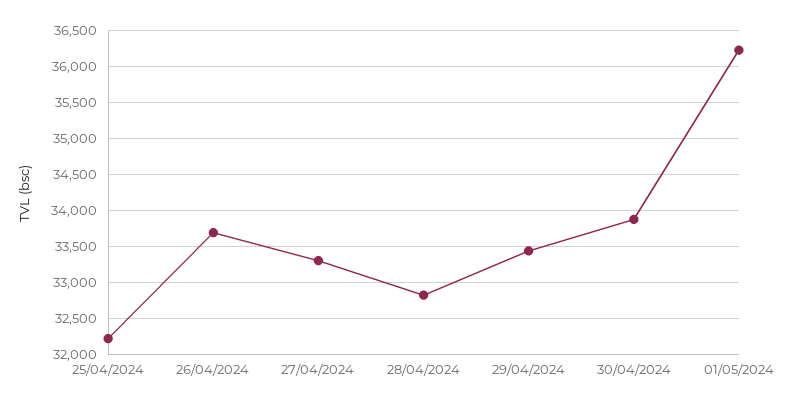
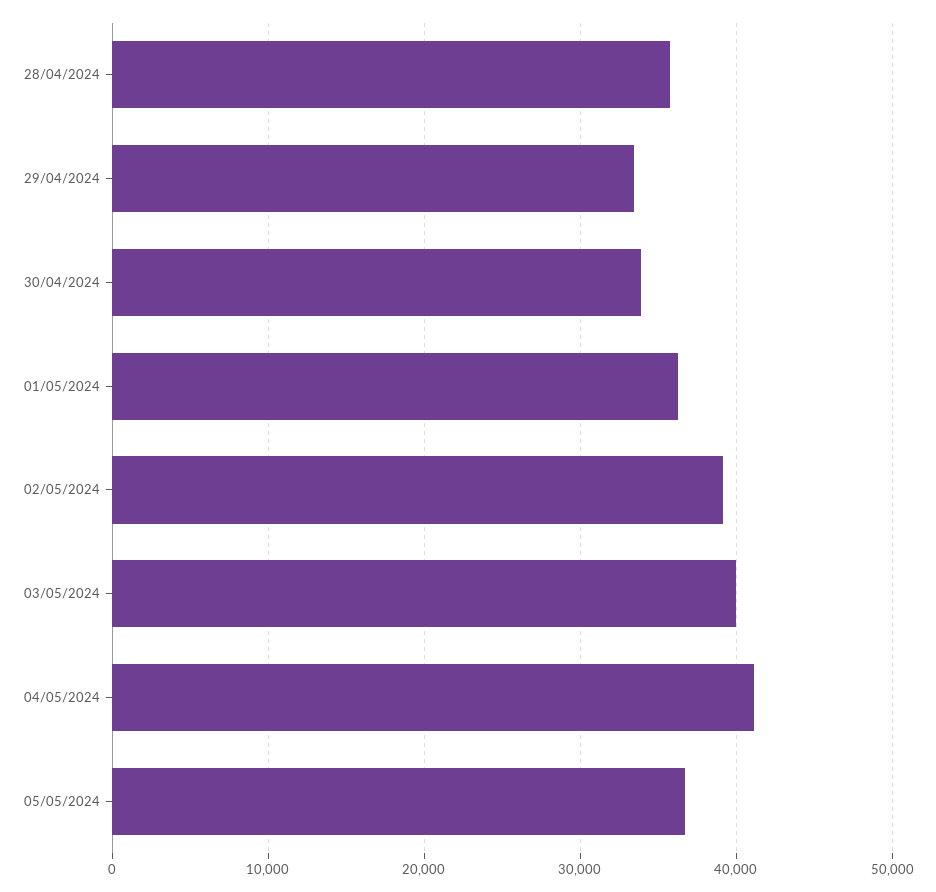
25/04/2024: 32200 -> none
26/04/2024: 33700 -> none
27/04/2024: 33300 -> none
28/04/2024: 32800 -> 36000
02/05/2024: none -> 39000
03/05/2024: none -> 40000
04/05/2024: none -> 41000
05/05/2024: none -> 37000

